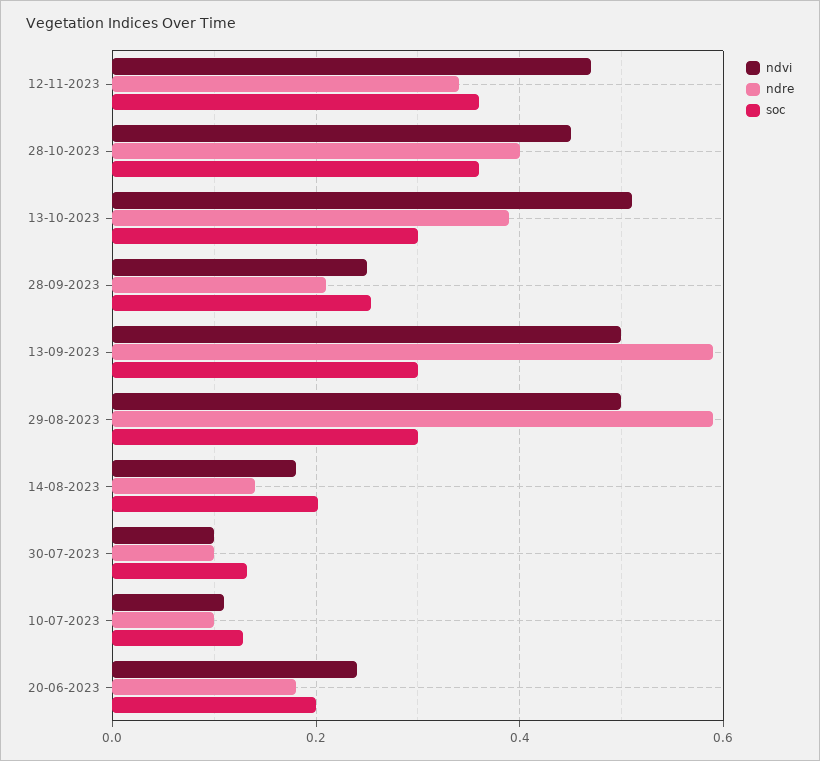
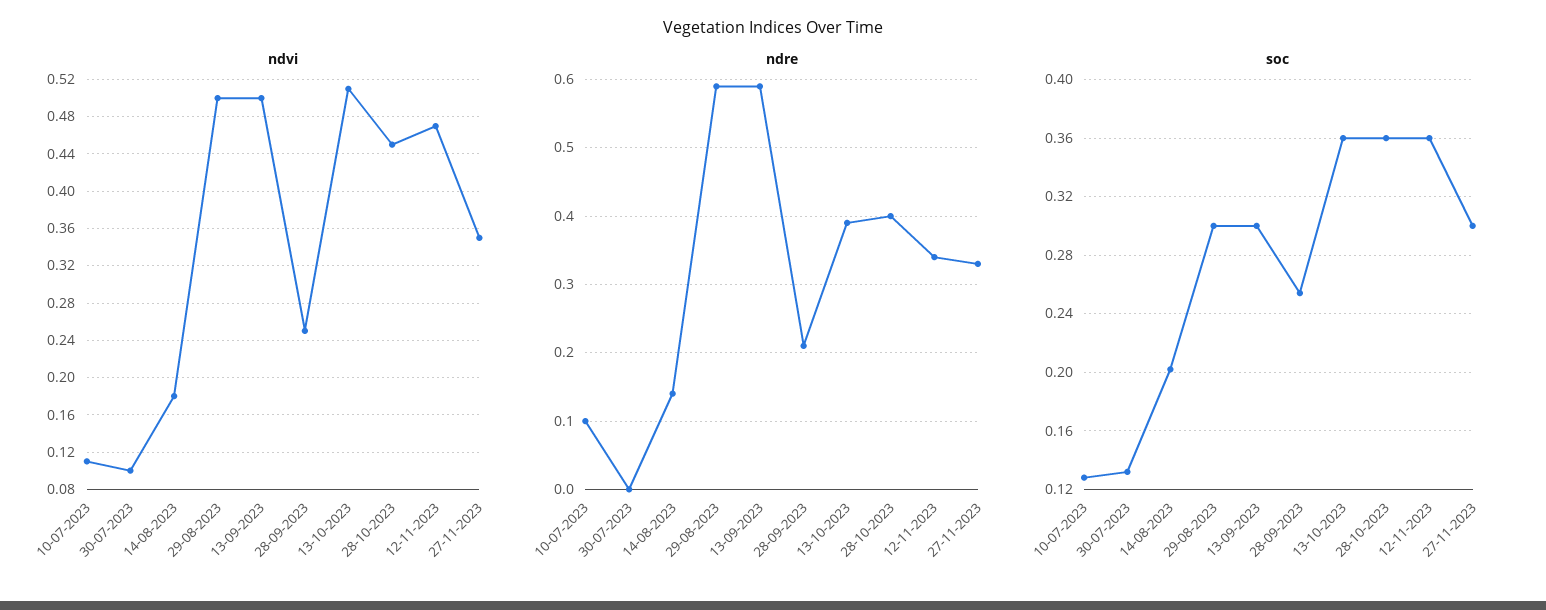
soc, 13-10-2023: 0.3 -> 0.36
ndre, 30-07-2023: 0.1 -> 0
ndvi, 20-06-2023: 0.24 -> none
ndre, 20-06-2023: 0.18 -> none
soc, 20-06-2023: 0.2 -> none
ndvi, 27-11-2023: none -> 0.35
ndre, 27-11-2023: none -> 0.33
soc, 27-11-2023: none -> 0.3

